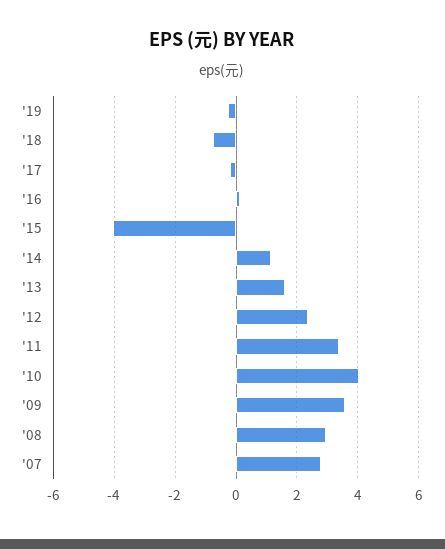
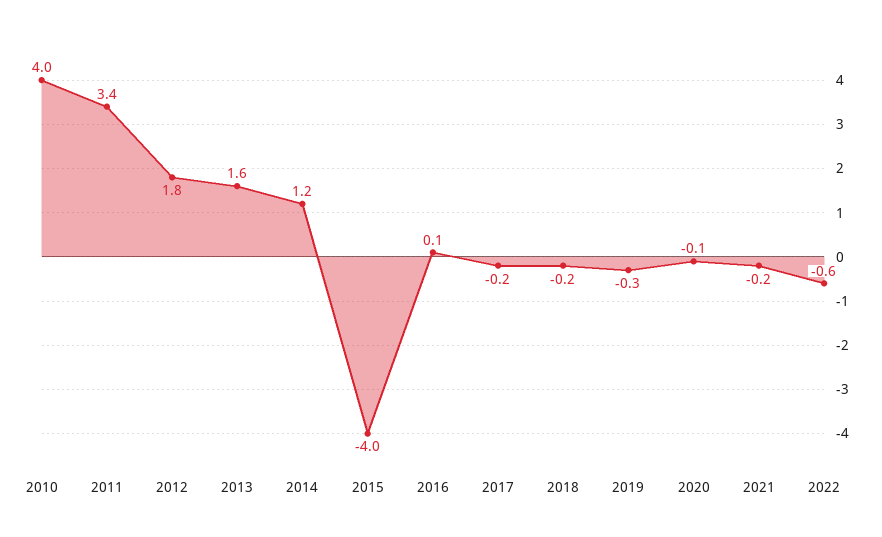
'18: -0.8 -> -0.2
'12: 2.4 -> 1.8
'09: 3.6 -> none
'08: 3 -> none
'07: 2.8 -> none
2020: none -> -0.1
2021: none -> -0.2
2022: none -> -0.6

